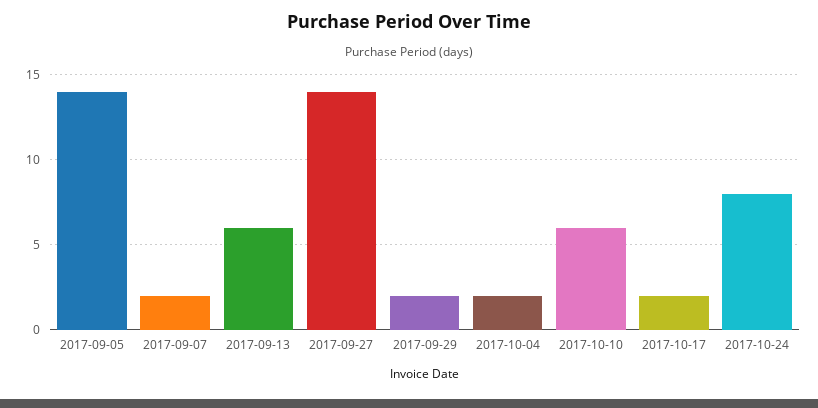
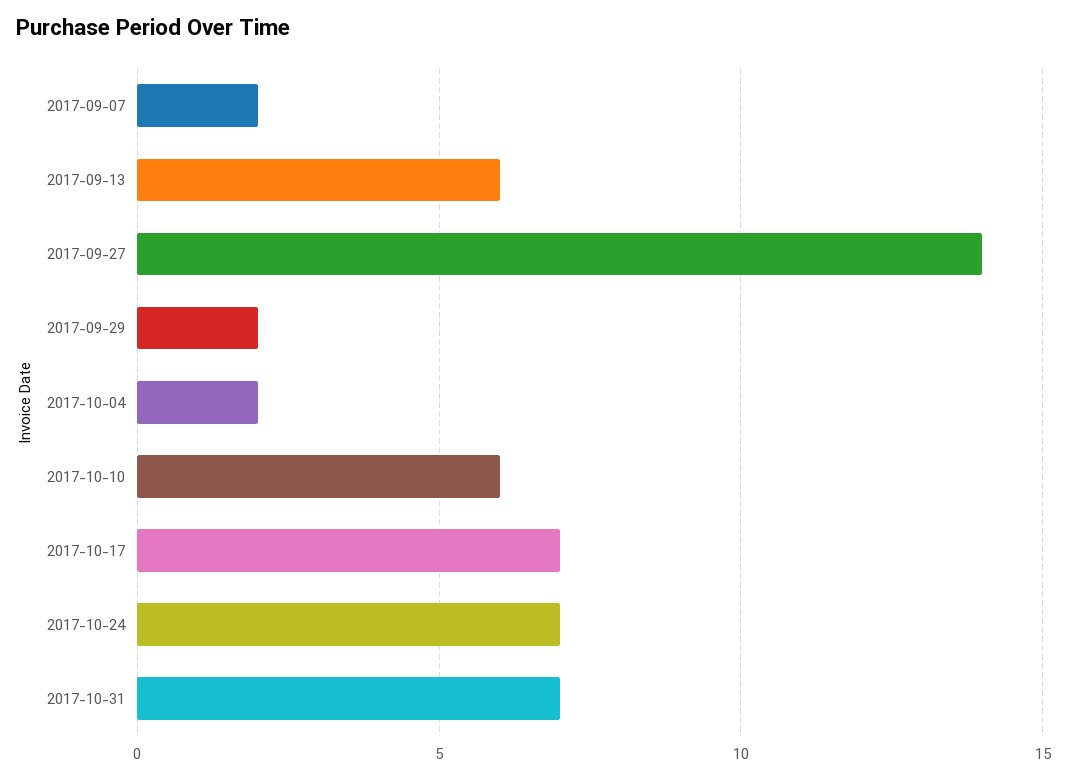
2017-09-05: 14 -> none
2017-10-17: 2 -> 7
2017-10-24: 8 -> 7
2017-10-31: none -> 7

